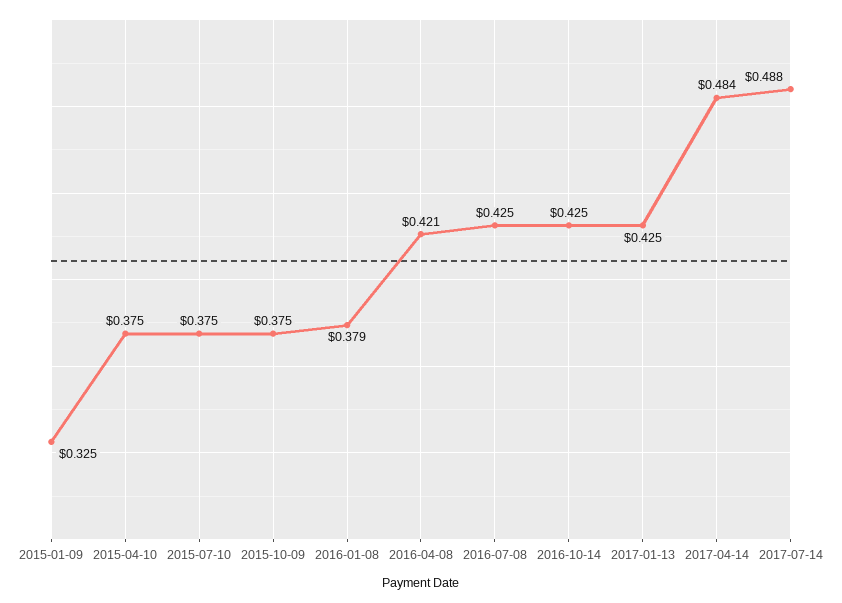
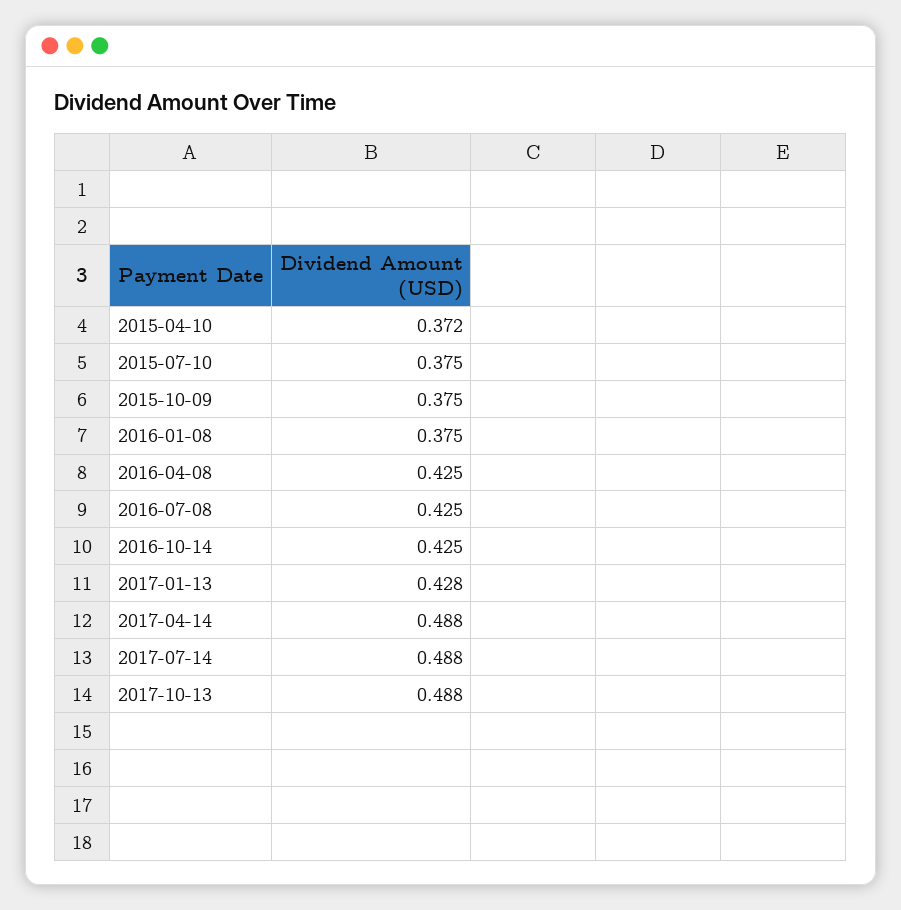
2015-01-09: 0.325 -> none
2015-04-10: 0.375 -> 0.372
2016-01-08: 0.379 -> 0.375
2016-04-08: 0.421 -> 0.425
2017-01-13: 0.425 -> 0.428
2017-04-14: 0.484 -> 0.488
2017-10-13: none -> 0.488

